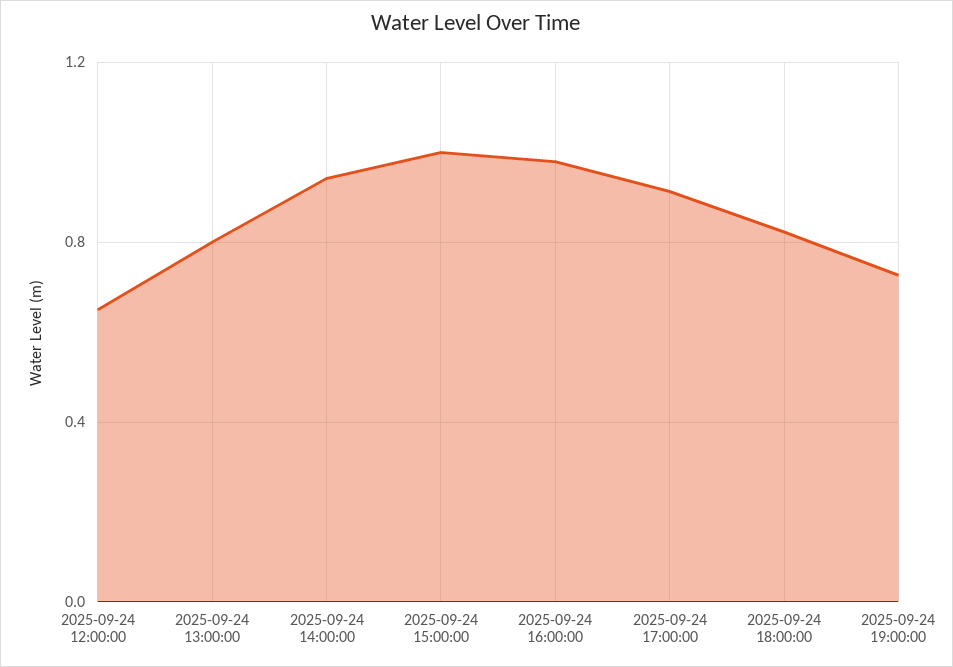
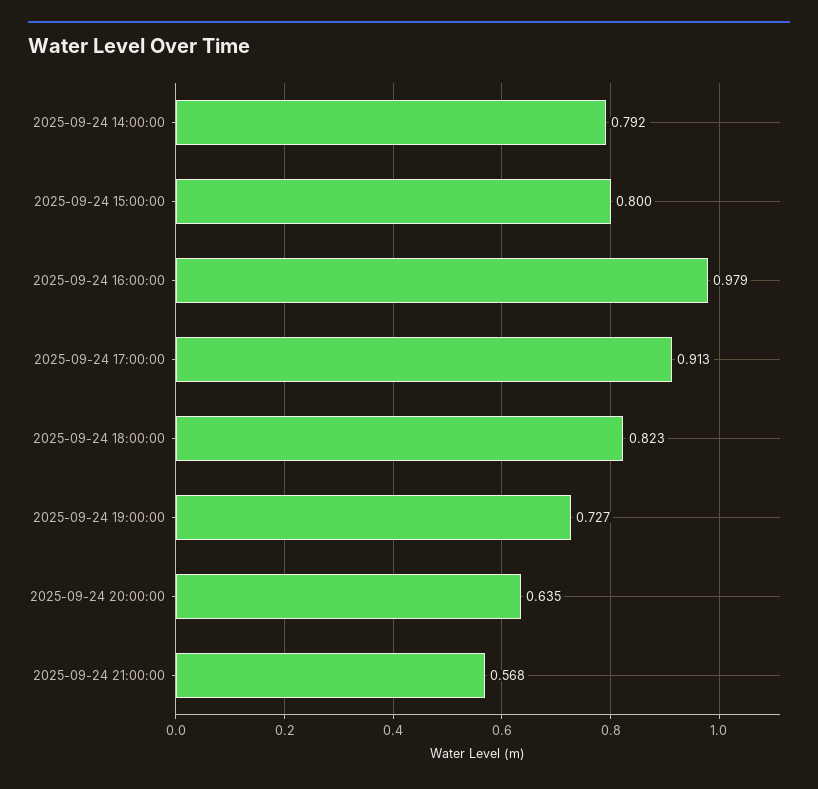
2025-09-24 12:00:00: 0.65 -> none
2025-09-24 13:00:00: 0.8 -> none
2025-09-24 14:00:00: 0.95 -> 0.792
2025-09-24 15:00:00: 1 -> 0.8
2025-09-24 20:00:00: none -> 0.635
2025-09-24 21:00:00: none -> 0.568

